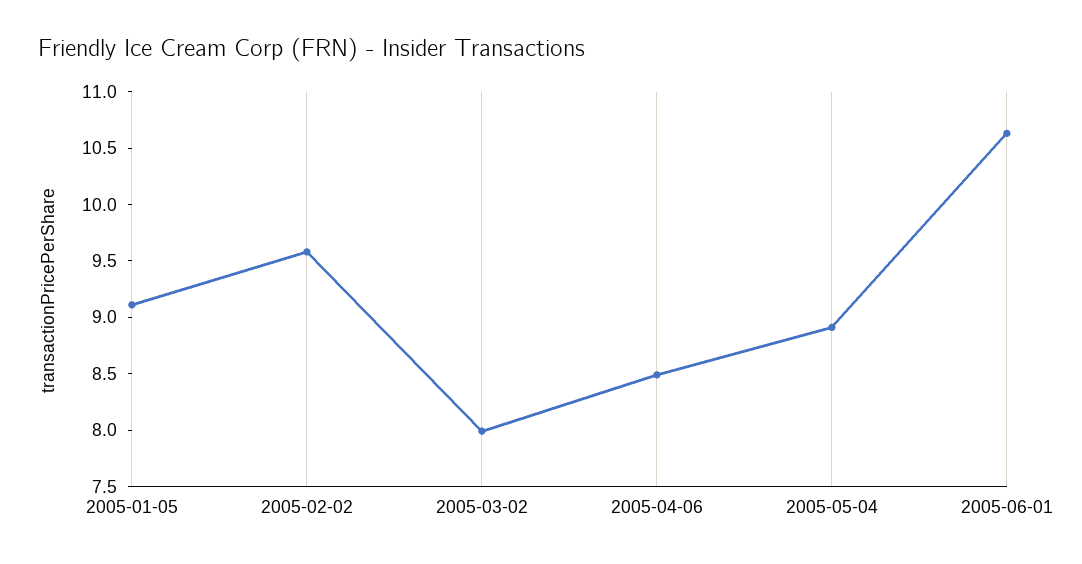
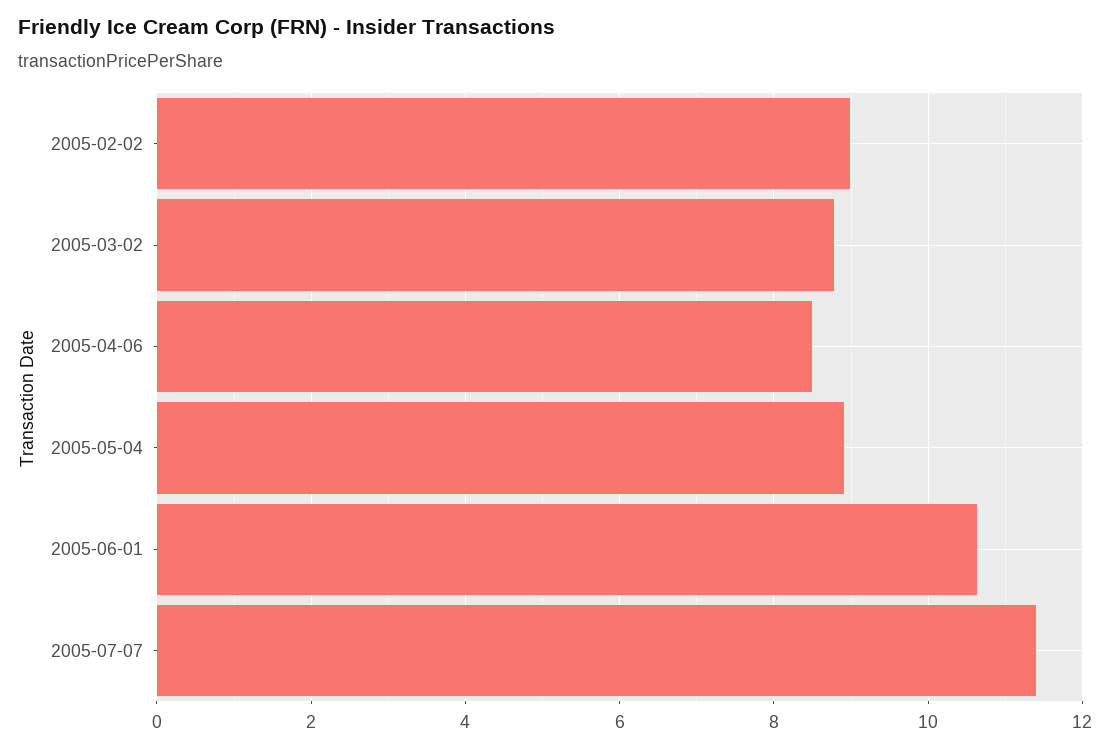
2005-01-05: 9.1 -> none
2005-02-02: 9.6 -> 9
2005-03-02: 8 -> 8.8
2005-07-07: none -> 11.4

